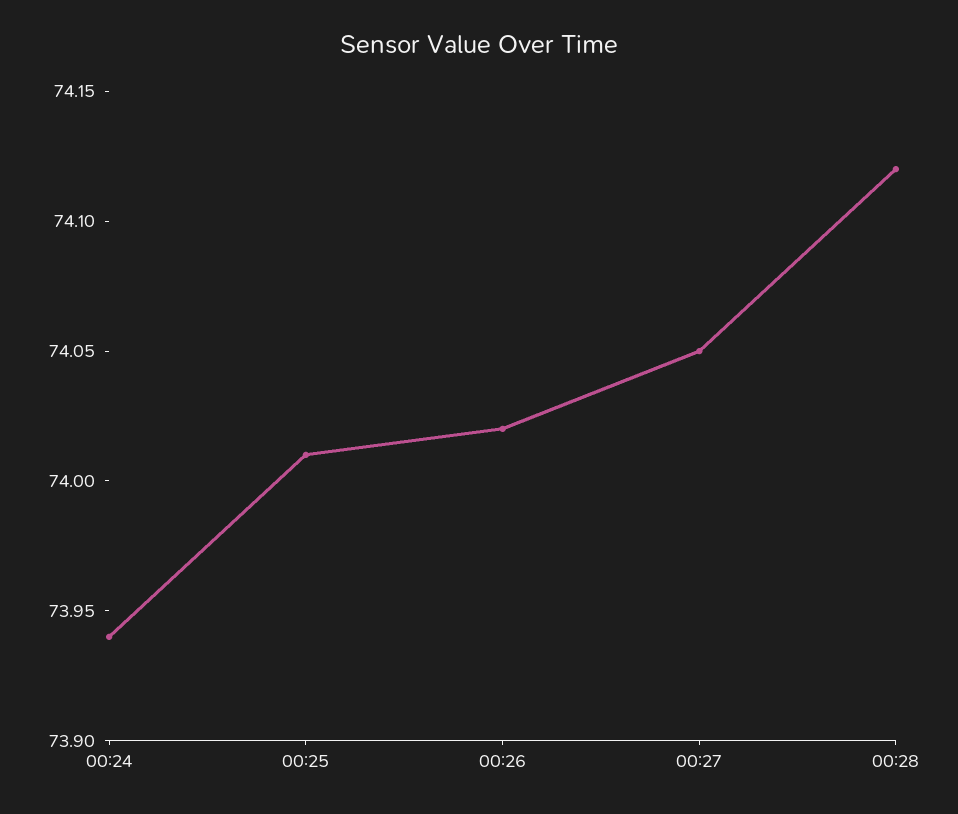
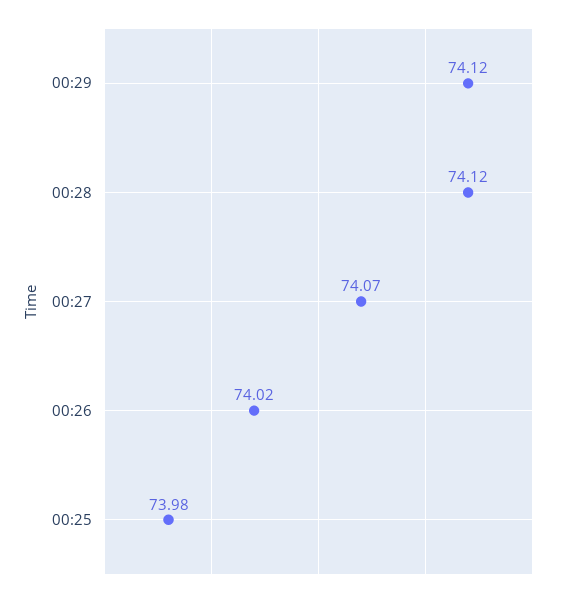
00:24: 73.94 -> none
00:25: 74.01 -> 73.98
00:27: 74.05 -> 74.07
00:29: none -> 74.12

